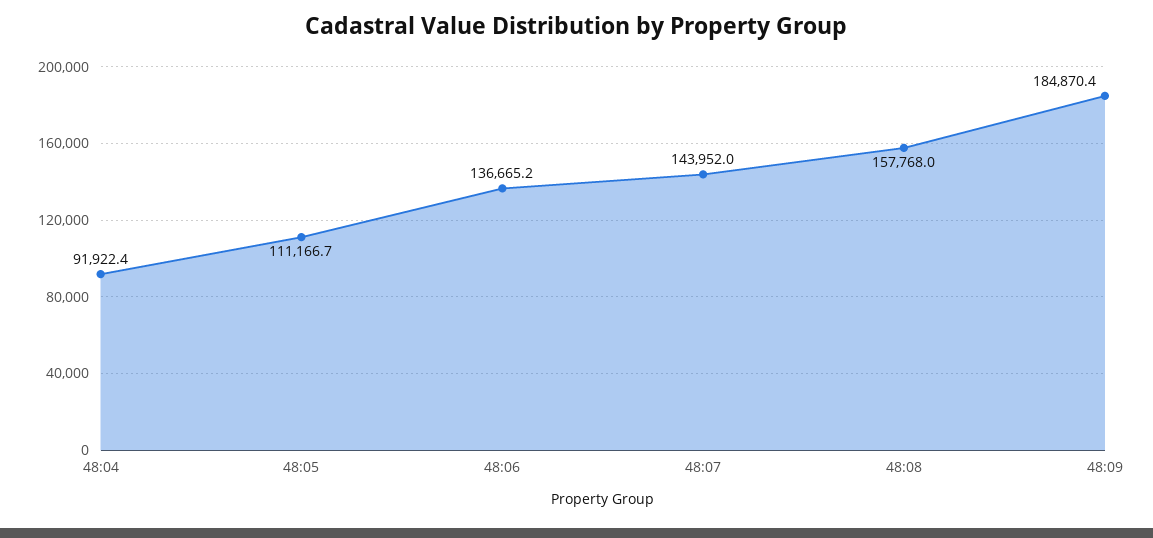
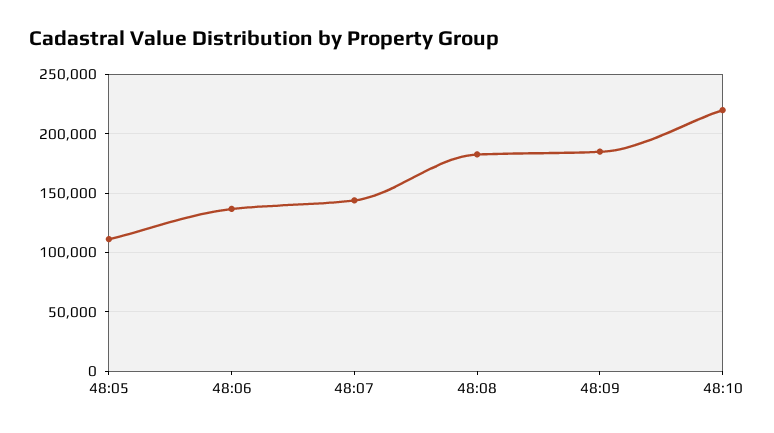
48:04: 91922.4 -> none
48:08: 157768 -> 180000
48:10: none -> 220000

